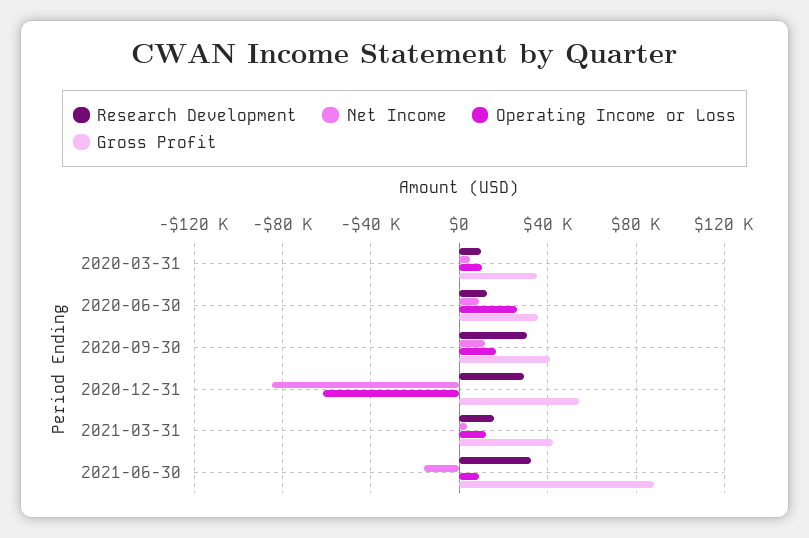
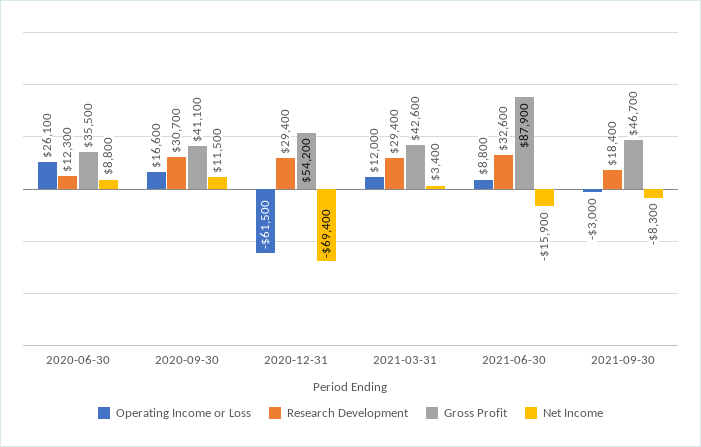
Research Development, 2020-03-31: 10000 -> none
Net Income, 2020-03-31: 5000 -> none
Operating Income or Loss, 2020-03-31: 10000 -> none
Gross Profit, 2020-03-31: 35000 -> none
Net Income, 2020-12-31: -85000 -> -69400
Research Development, 2021-03-31: 15000 -> 29400
Operating Income or Loss, 2021-09-30: none -> -3000
Research Development, 2021-09-30: none -> 18400
Gross Profit, 2021-09-30: none -> 46700
Net Income, 2021-09-30: none -> -8300

